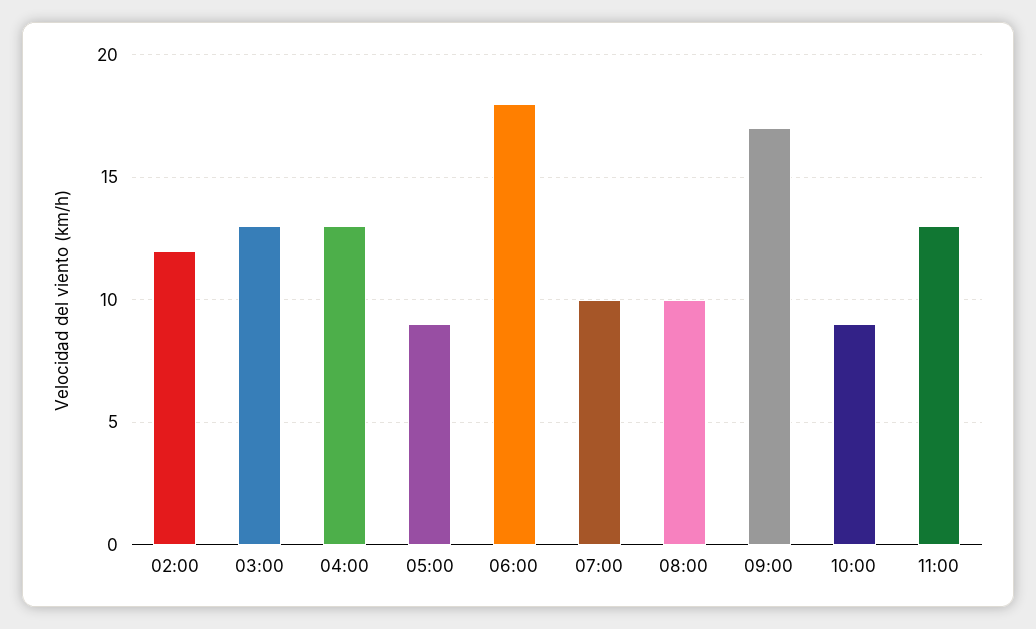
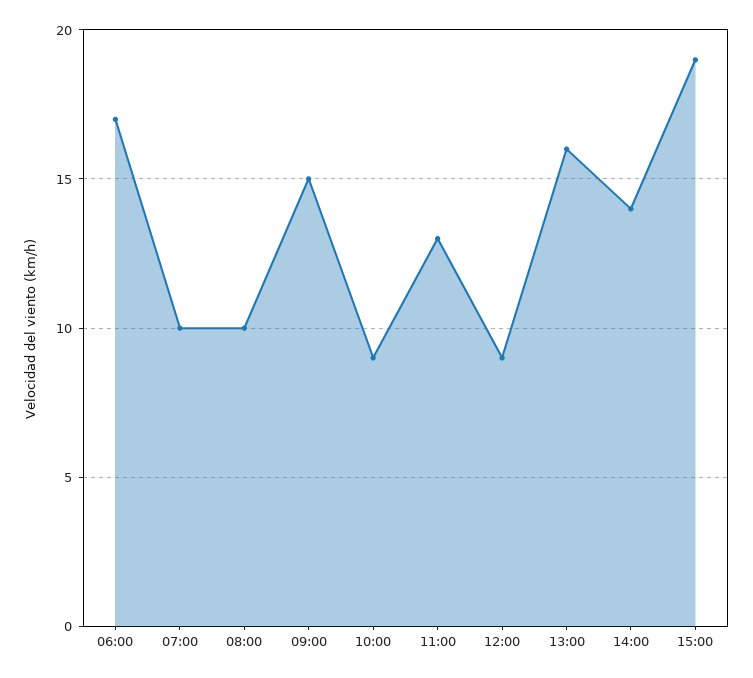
02:00: 12 -> none
03:00: 13 -> none
04:00: 13 -> none
05:00: 9 -> none
06:00: 18 -> 17
09:00: 17 -> 15
12:00: none -> 9
13:00: none -> 16
14:00: none -> 14
15:00: none -> 19

